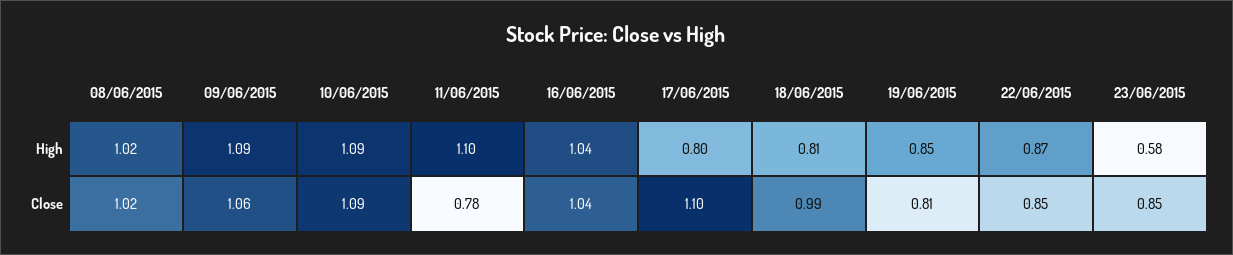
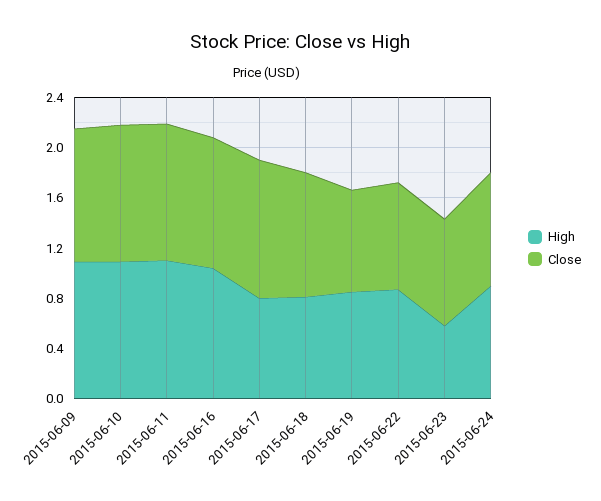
High, 08/06/2015: 1.02 -> none
Close, 08/06/2015: 1.02 -> none
Close, 11/06/2015: 0.78 -> 1.1
High, 2015-06-24: none -> 0.9
Close, 2015-06-24: none -> 0.9

